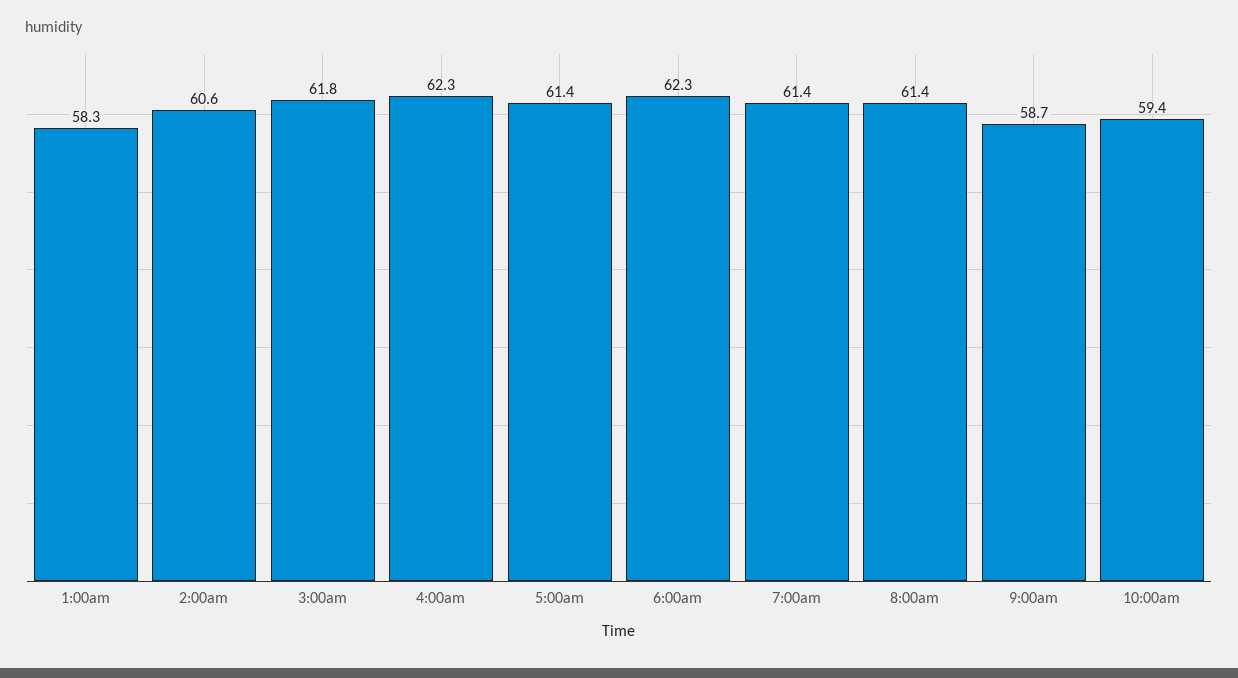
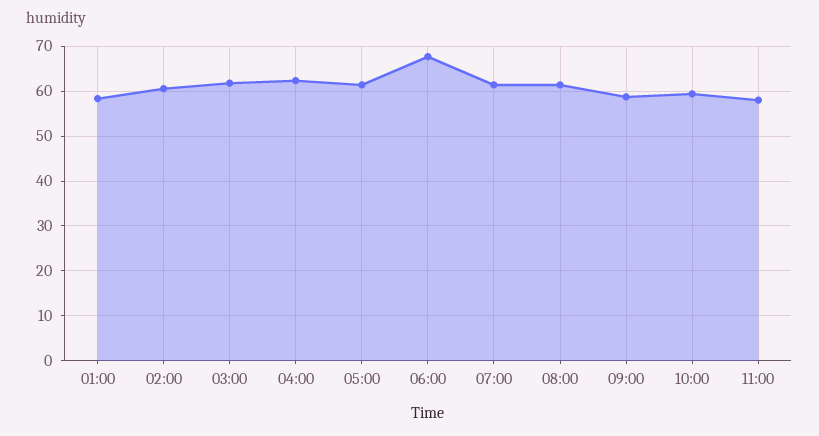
6:00am: 62.3 -> 68
11:00: none -> 58

